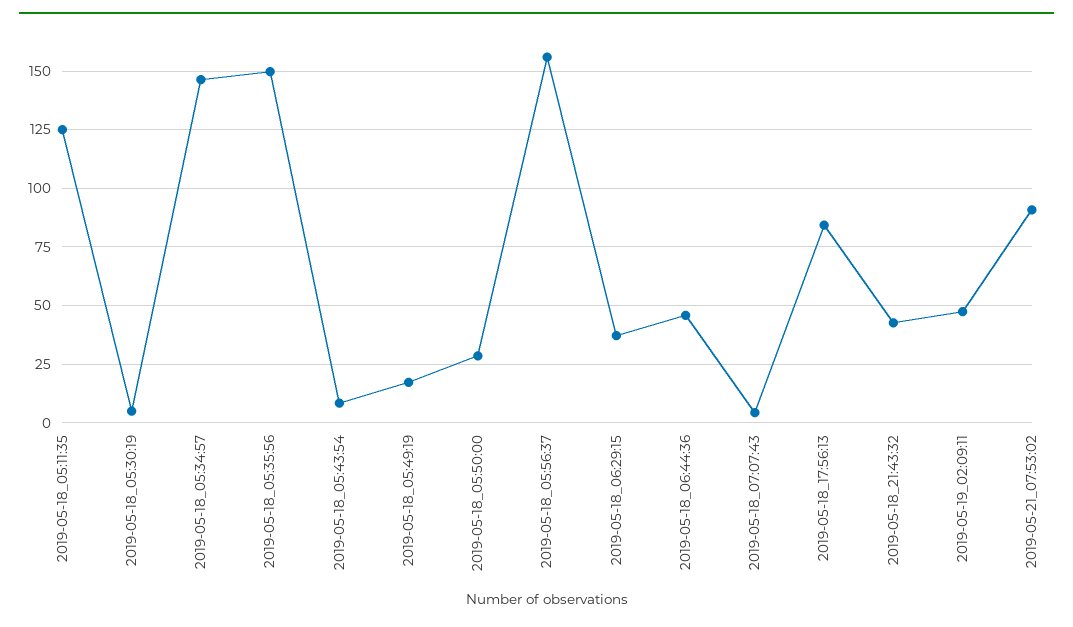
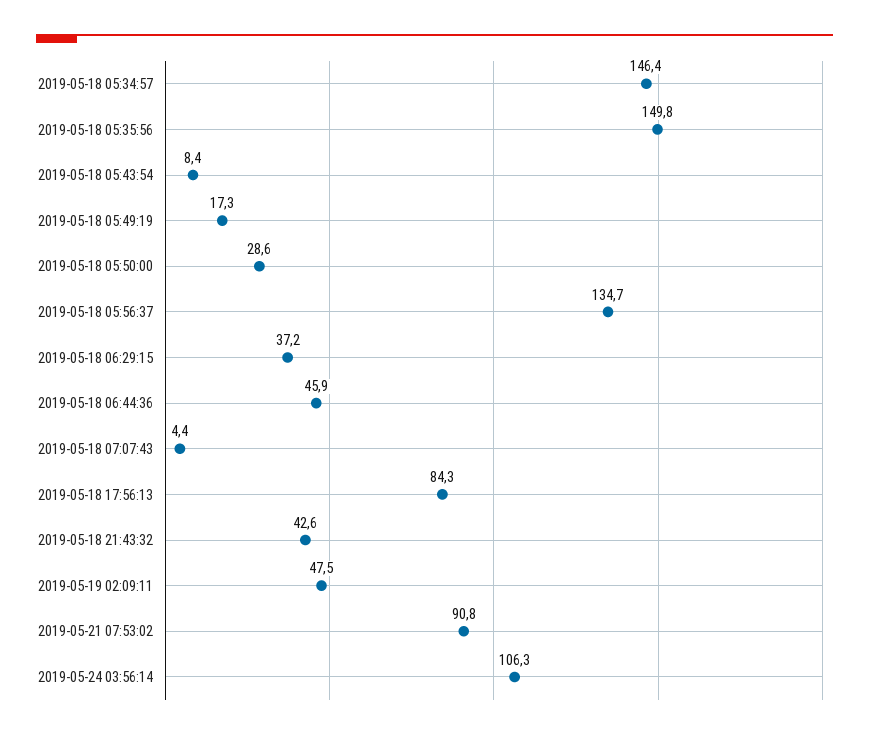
2019-05-18_05:11:35: 125 -> none
2019-05-18_05:30:19: 5 -> none
2019-05-18_05:56:37: 155 -> 134.7
2019-05-24 03:56:14: none -> 106.3

